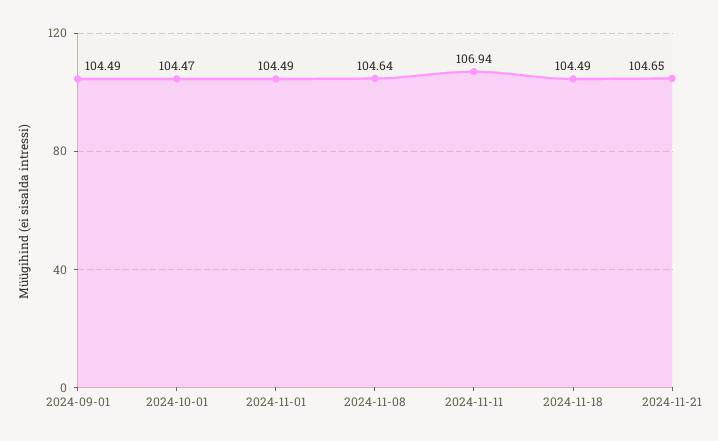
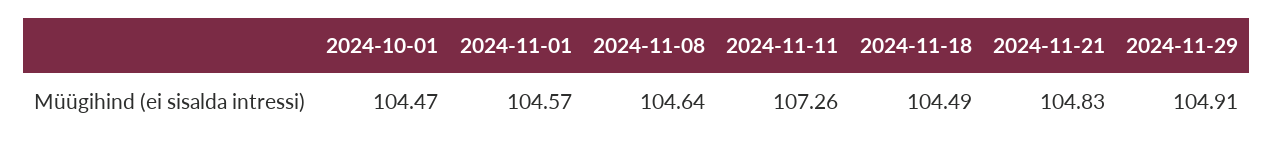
2024-09-01: 104.49 -> none
2024-11-01: 104.49 -> 104.57
2024-11-11: 106.94 -> 107.26
2024-11-21: 104.65 -> 104.83
2024-11-29: none -> 104.91

